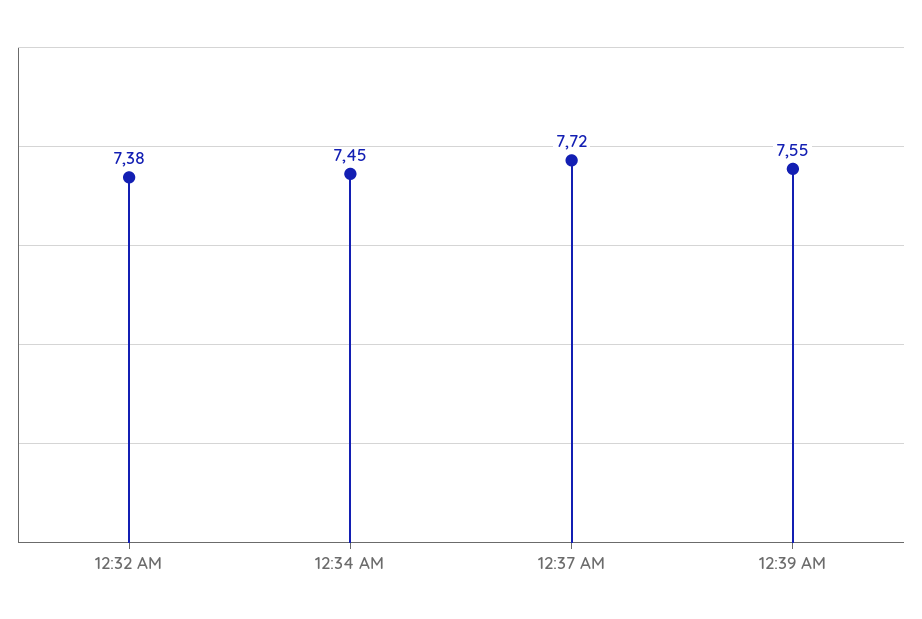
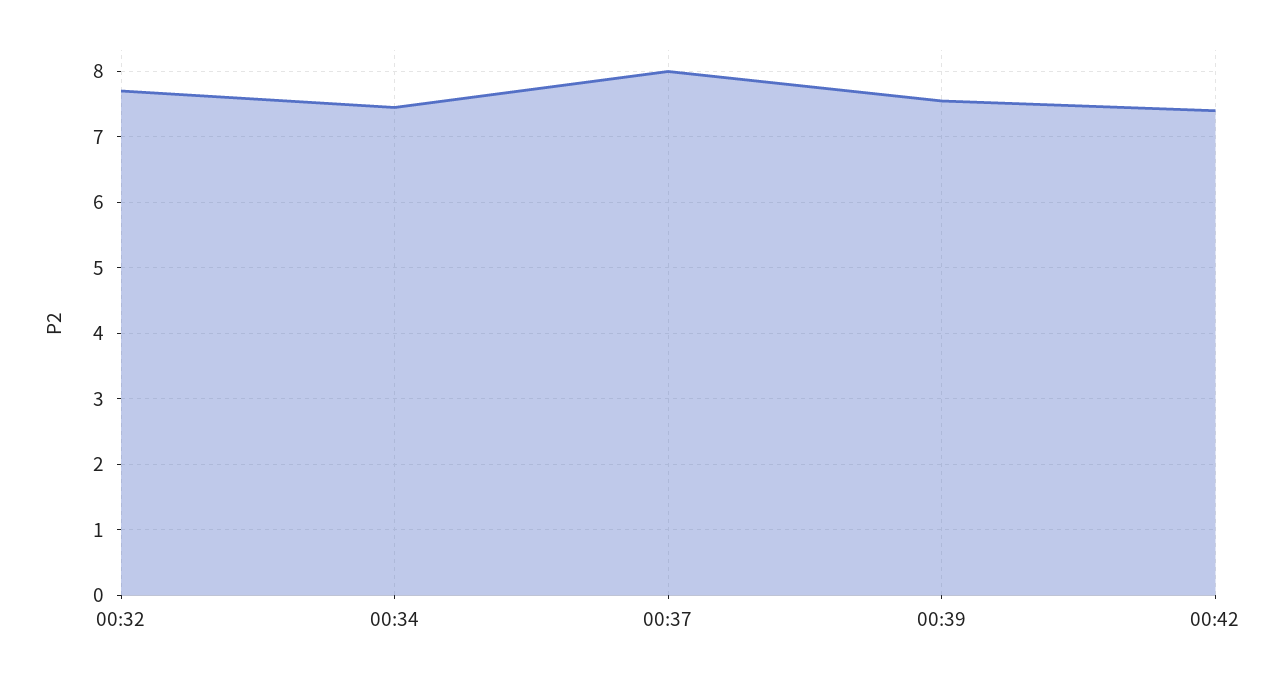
12:32 AM: 7.38 -> 7.7
12:37 AM: 7.72 -> 8
00:42: none -> 7.4

